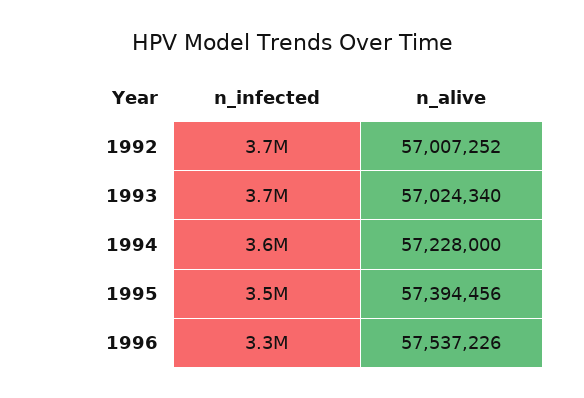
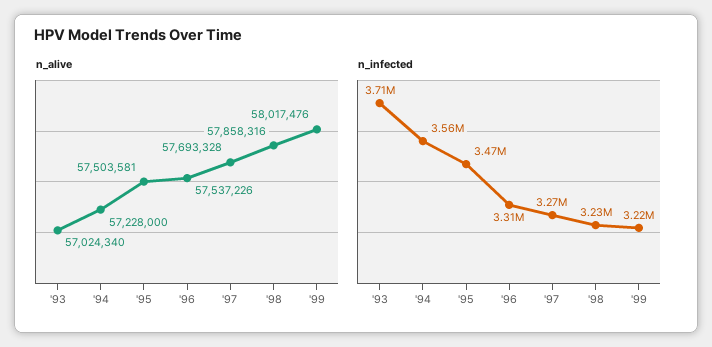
n_infected, 1992: 3700000 -> none
n_alive, 1992: 57007252 -> none
n_alive, 1995: 57394456 -> 57503581
n_alive, '97: none -> 57693328
n_alive, '98: none -> 57858316
n_alive, '99: none -> 58017476
n_infected, '97: none -> 3270000
n_infected, '98: none -> 3230000
n_infected, '99: none -> 3220000

